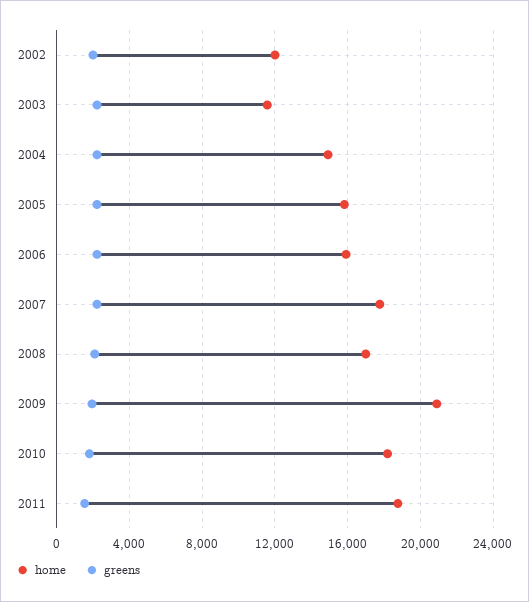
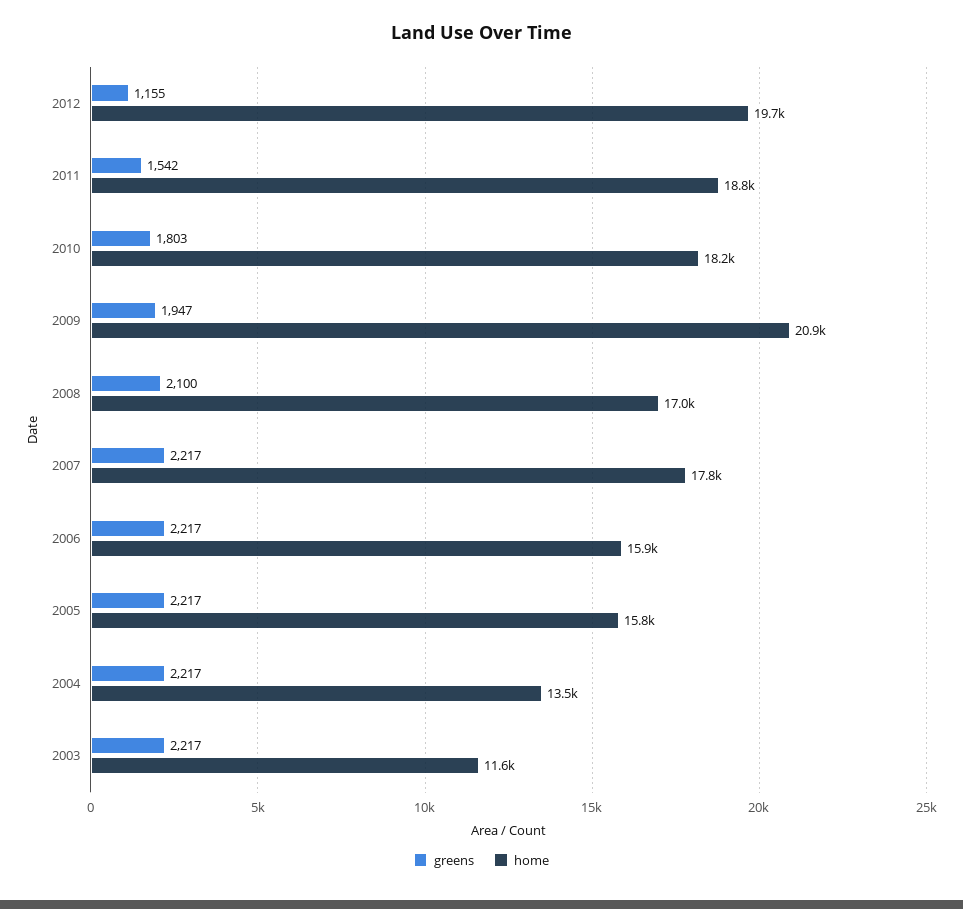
home, 2002: 12000 -> none
greens, 2002: 2000 -> none
home, 2004: 15000 -> 13500
greens, 2012: none -> 1155
home, 2012: none -> 19700

